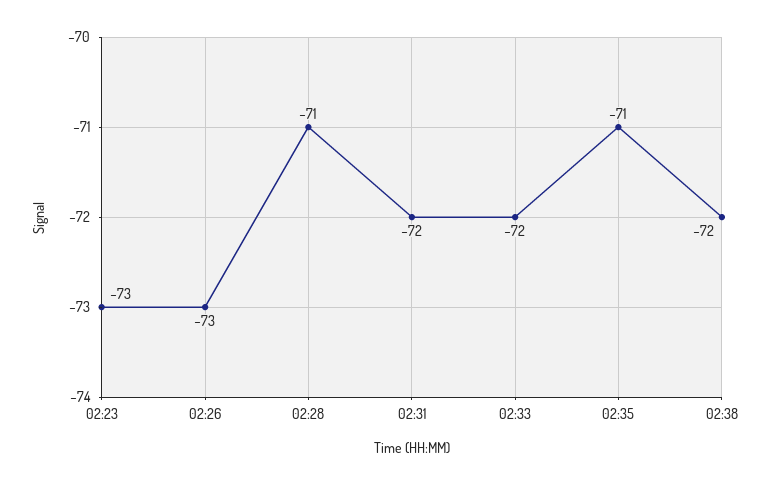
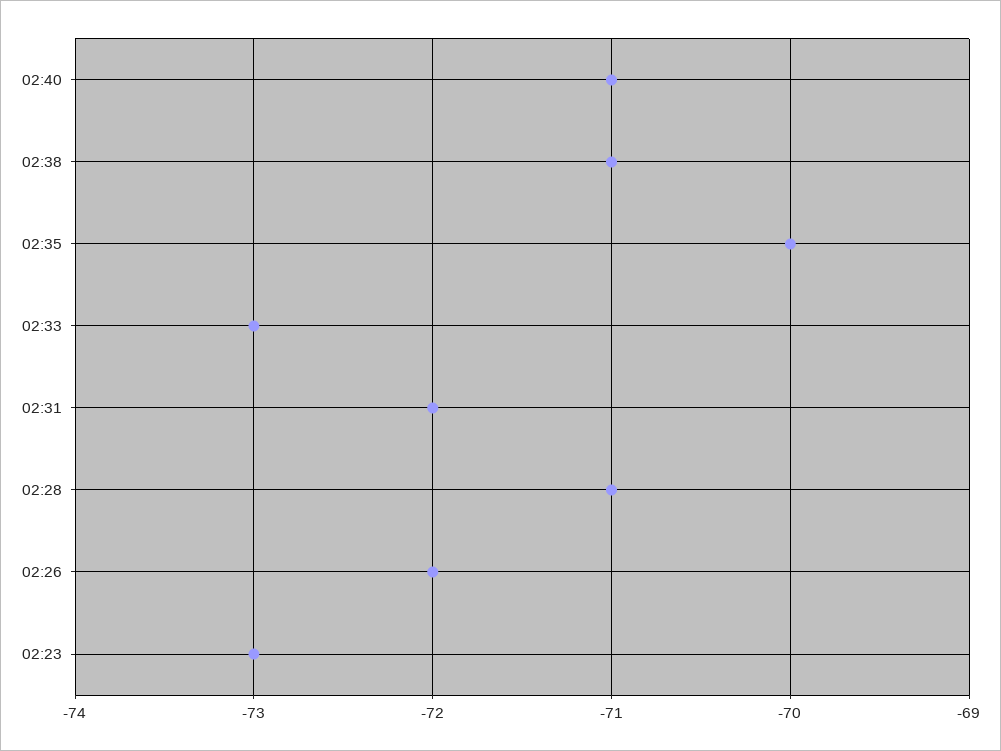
02:26: -73 -> -72
02:33: -72 -> -73
02:35: -71 -> -70
02:38: -72 -> -71
02:40: none -> -71

